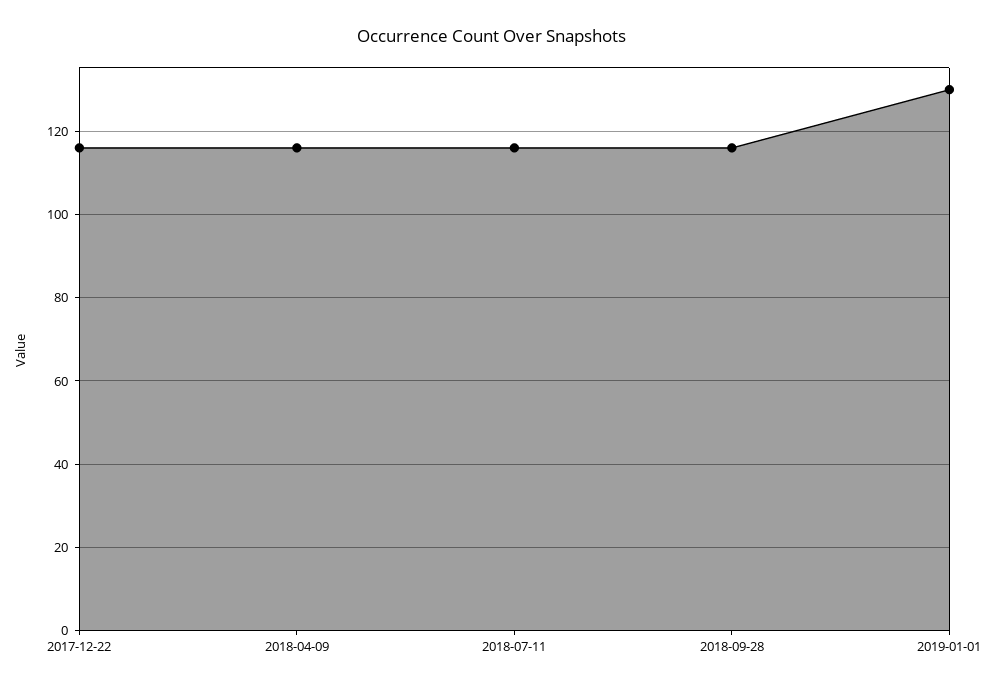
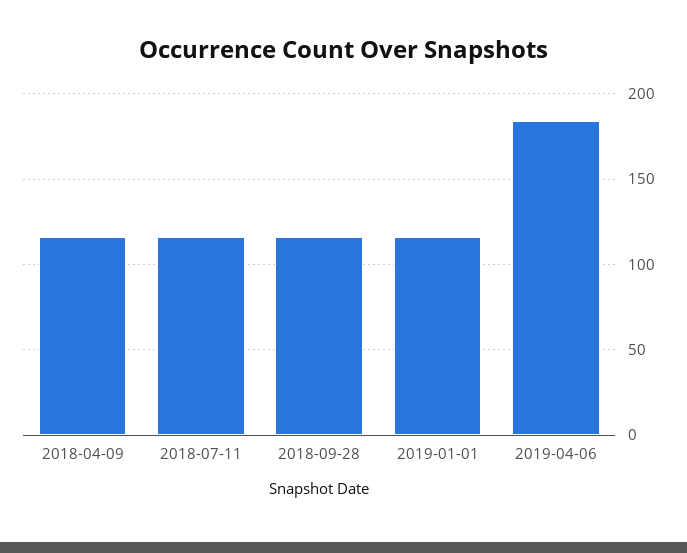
2017-12-22: 115 -> none
2019-01-01: 130 -> 115
2019-04-06: none -> 185

